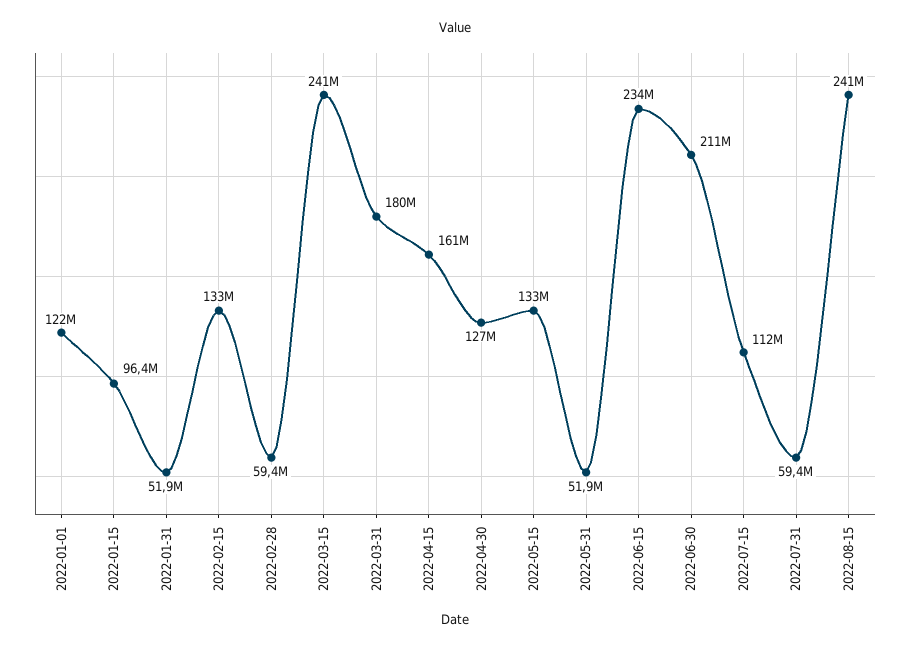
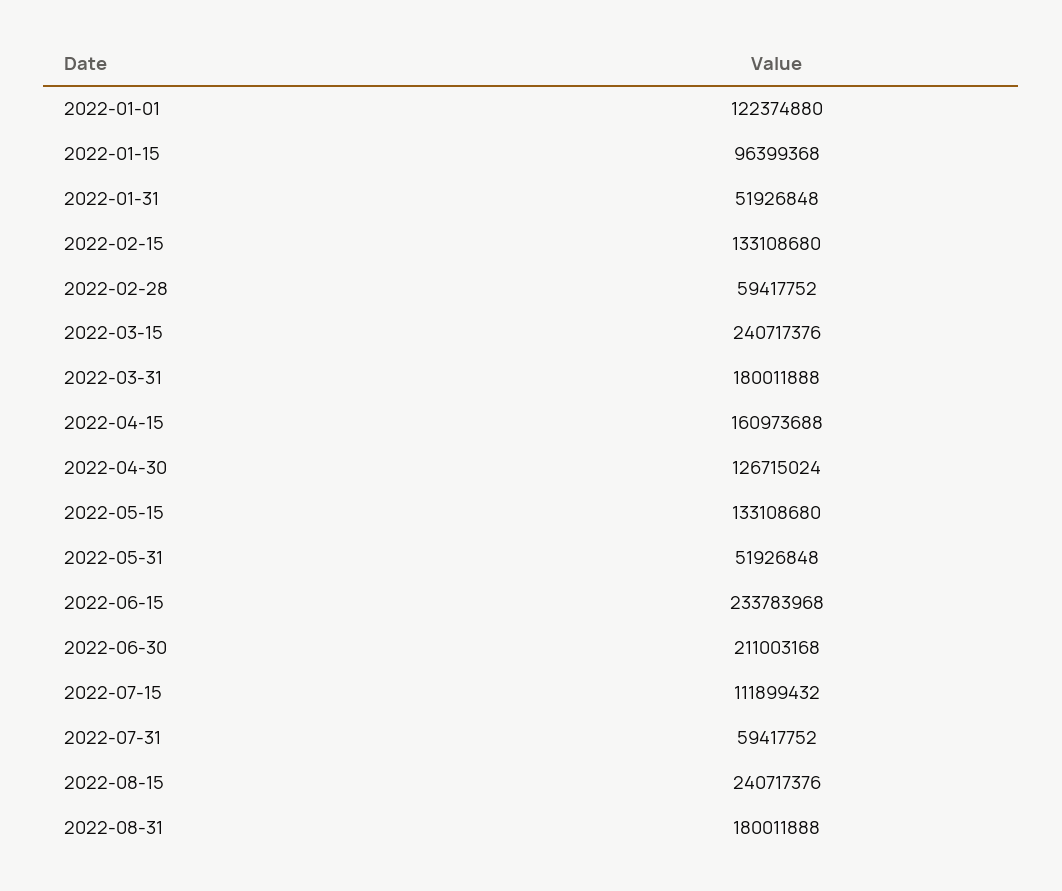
2022-08-31: none -> 180011888

